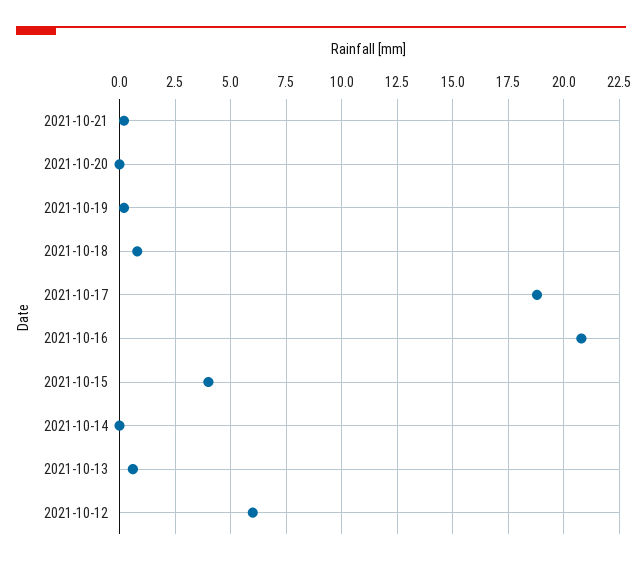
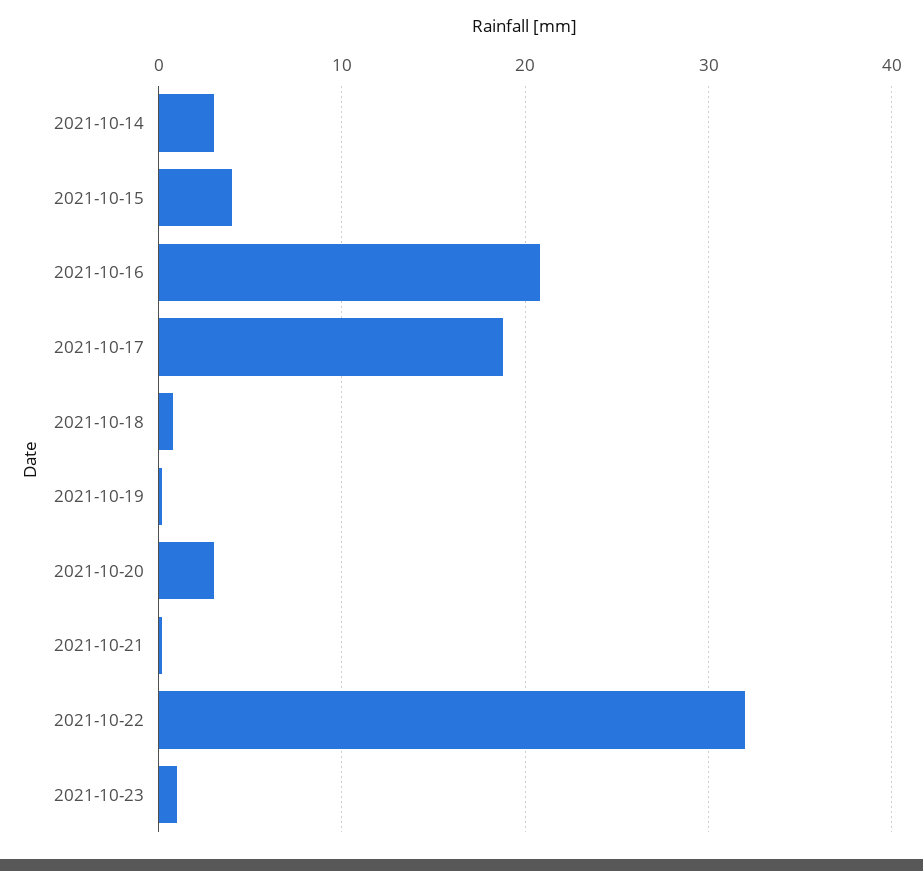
2021-10-20: 0 -> 3
2021-10-14: 0 -> 3
2021-10-13: 0.5 -> none
2021-10-12: 6 -> none
2021-10-22: none -> 32
2021-10-23: none -> 1

